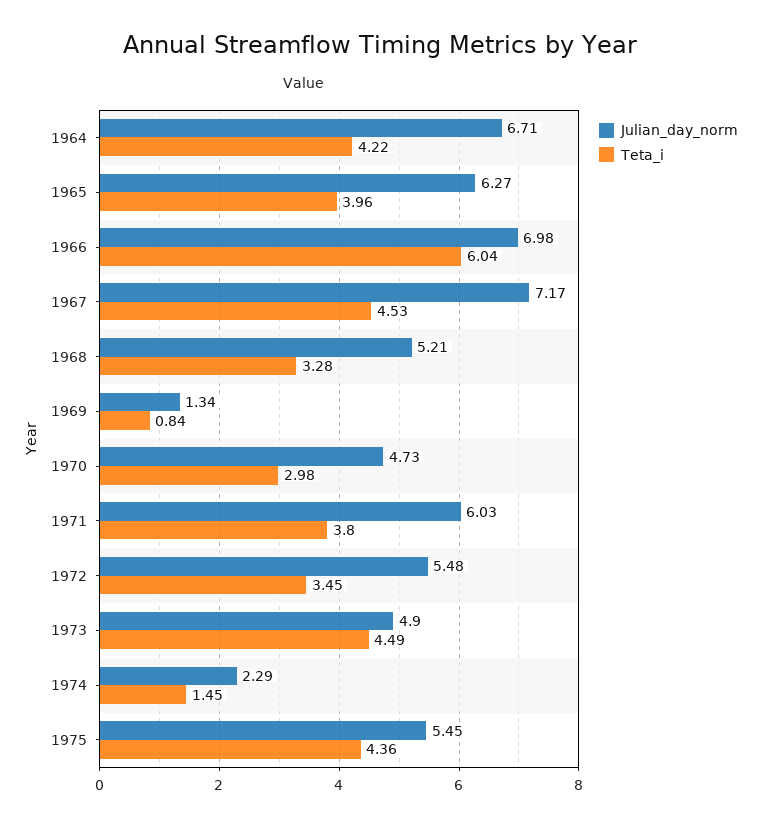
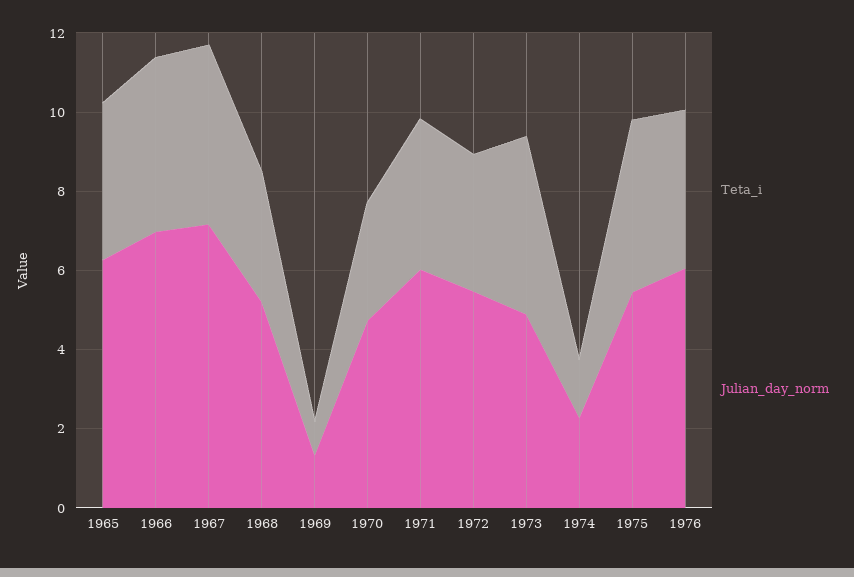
Julian_day_norm, 1964: 6.71 -> none
Teta_i, 1964: 4.22 -> none
Teta_i, 1966: 6.04 -> 4.5
Teta_i, 1976: none -> 4
Julian_day_norm, 1976: none -> 6

